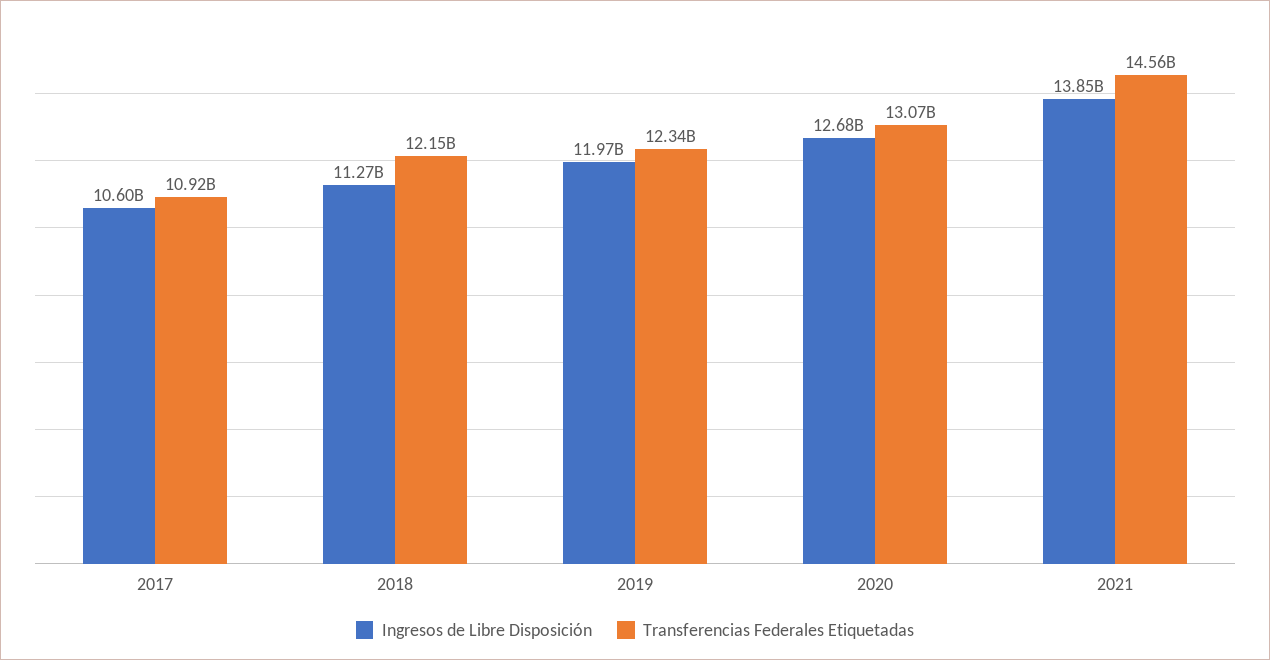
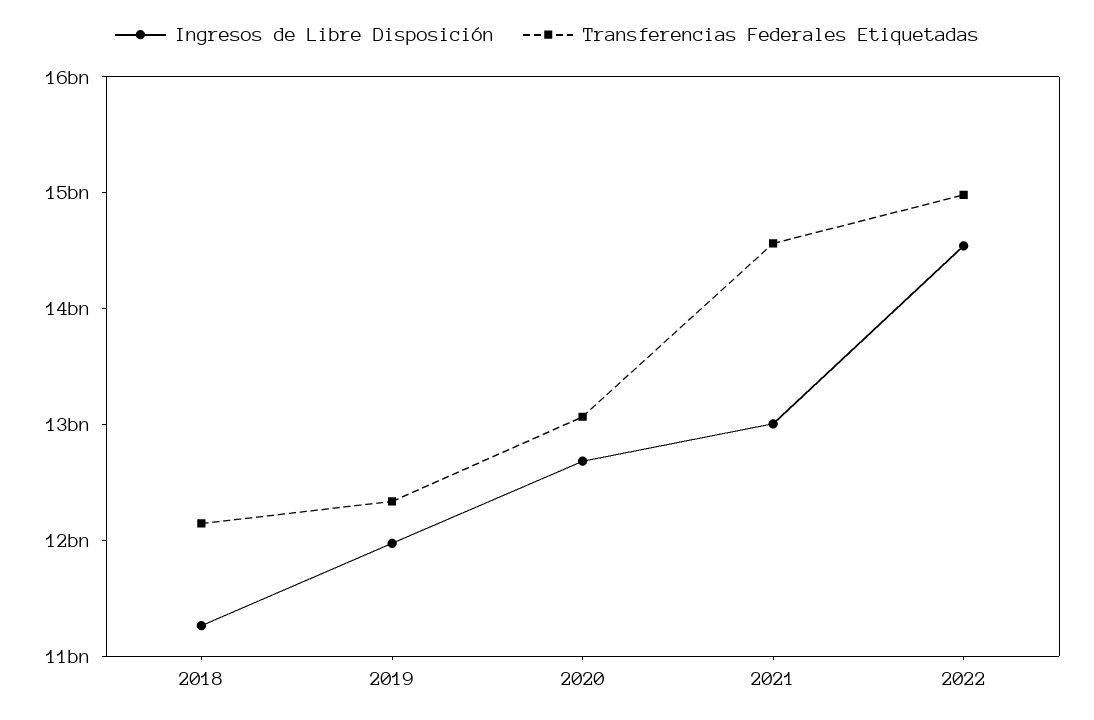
Ingresos de Libre Disposición, 2017: 10600000000 -> none
Transferencias Federales Etiquetadas, 2017: 10920000000 -> none
Ingresos de Libre Disposición, 2021: 13850000000 -> 13000000000
Ingresos de Libre Disposición, 2022: none -> 14600000000
Transferencias Federales Etiquetadas, 2022: none -> 15000000000

